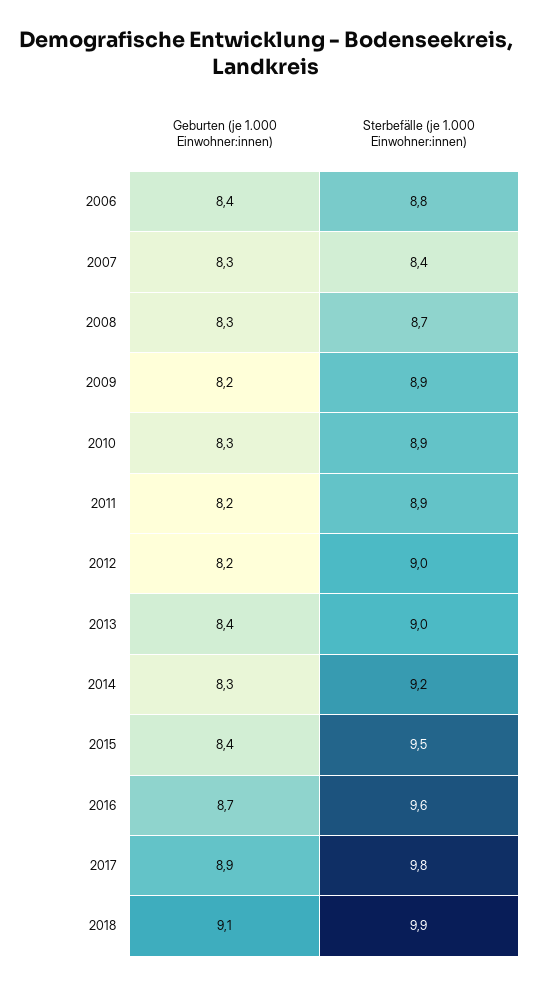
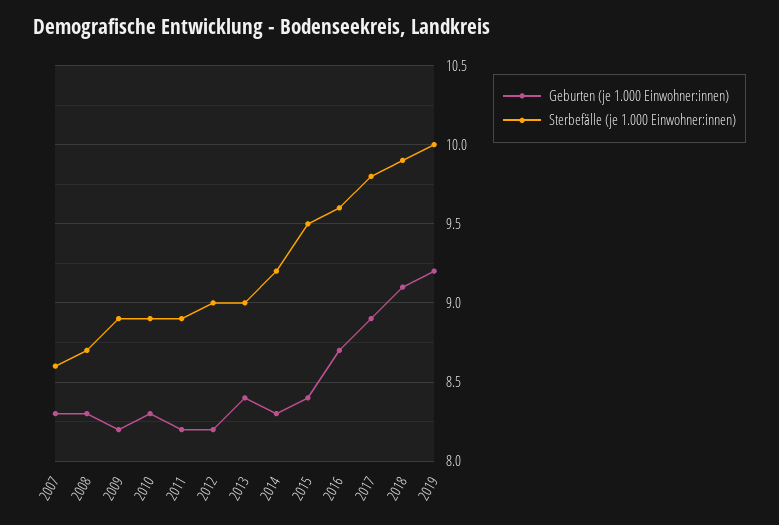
Geburten (je 1.000 Einwohner:innen), 2006: 8.4 -> none
Sterbefälle (je 1.000 Einwohner:innen), 2006: 8.8 -> none
Sterbefälle (je 1.000 Einwohner:innen), 2007: 8.4 -> 8.6
Geburten (je 1.000 Einwohner:innen), 2019: none -> 9.2
Sterbefälle (je 1.000 Einwohner:innen), 2019: none -> 10

